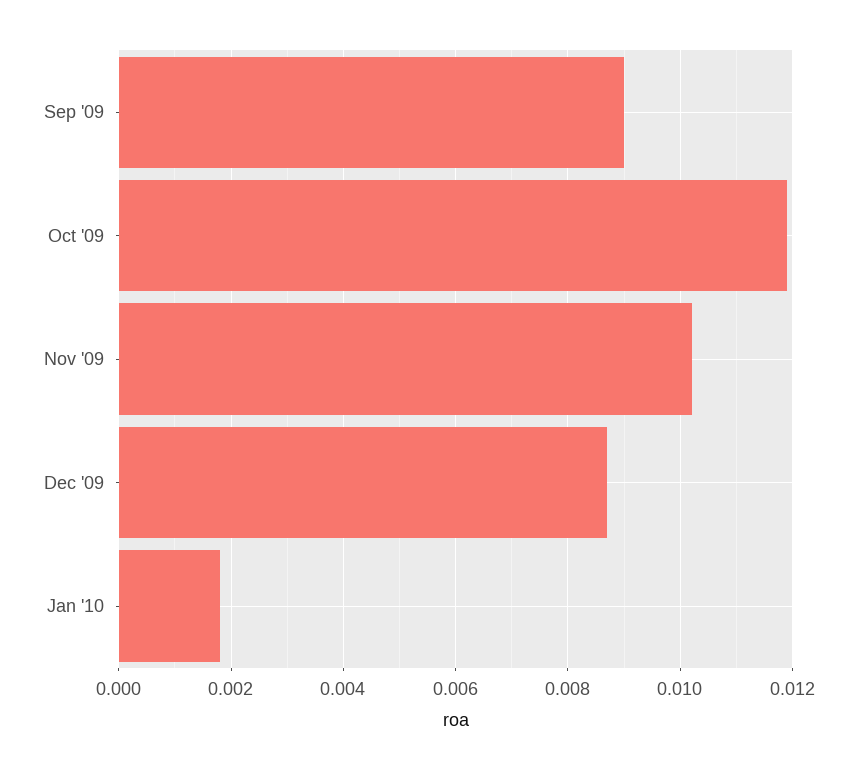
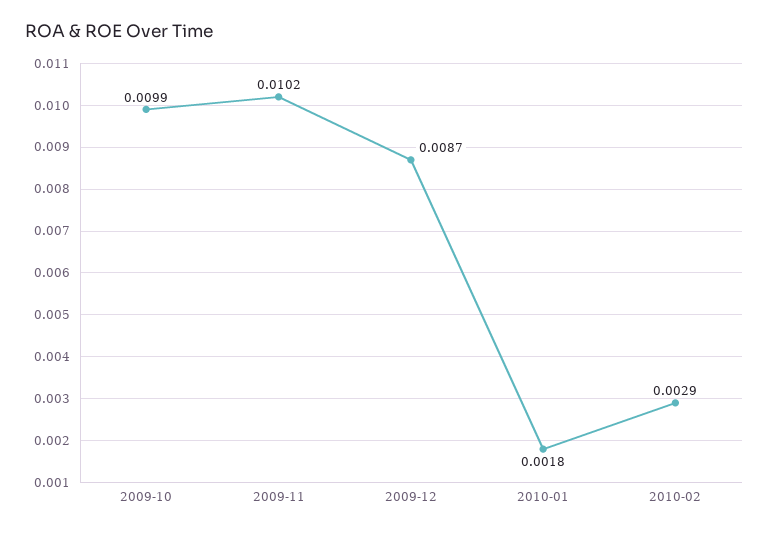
Sep '09: 0.009 -> none
Oct '09: 0.012 -> 0.0099
2010-02: none -> 0.0029

